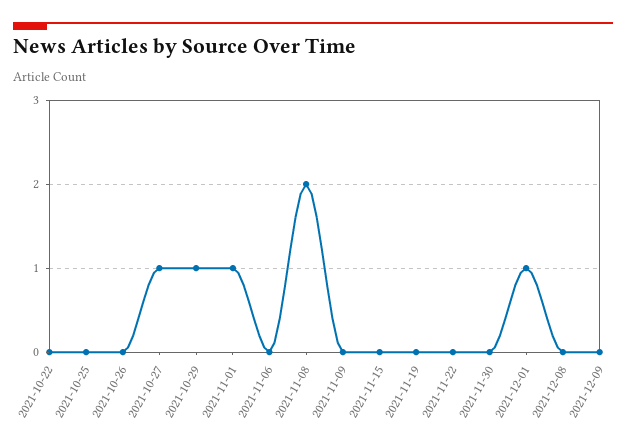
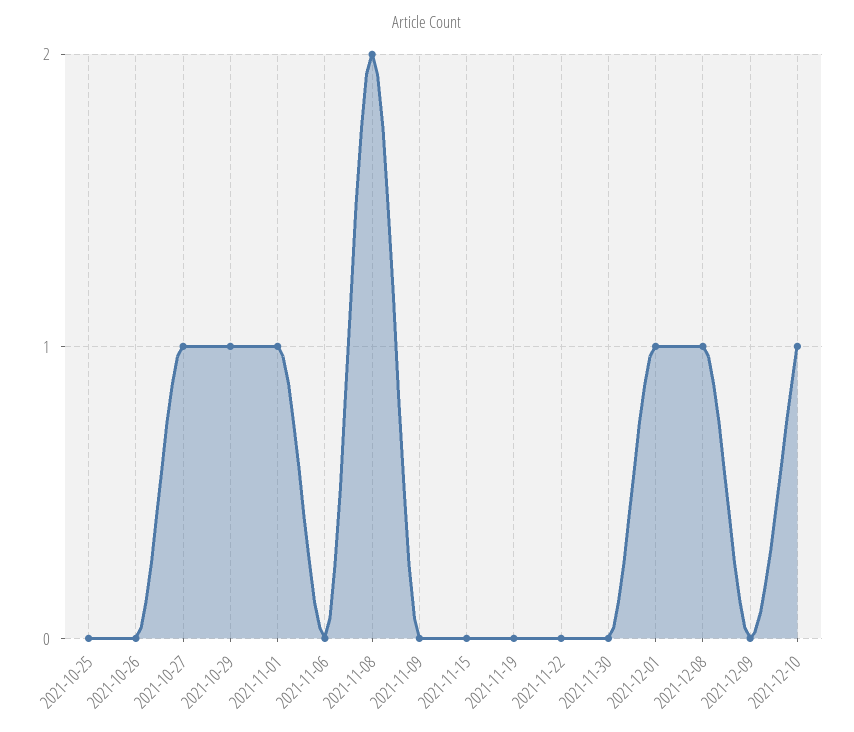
2021-10-22: 0 -> none
2021-12-08: 0 -> 1
2021-12-10: none -> 1

